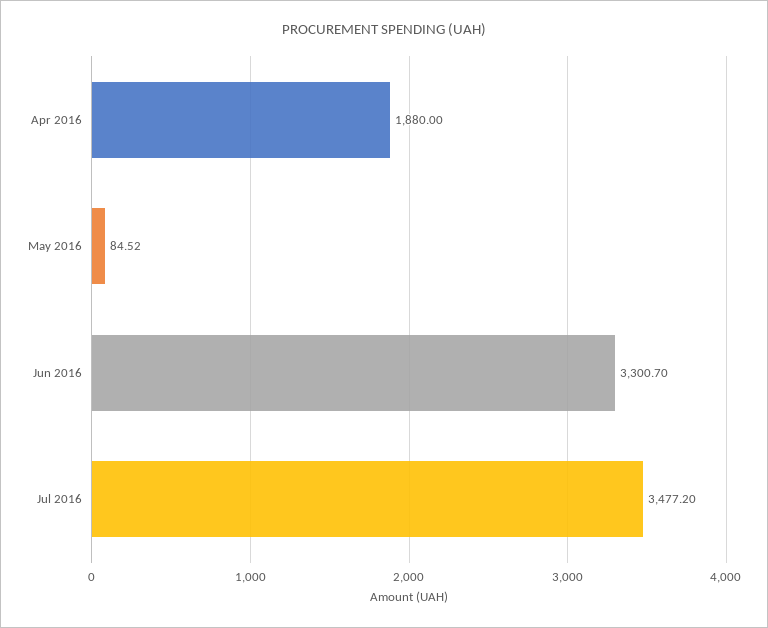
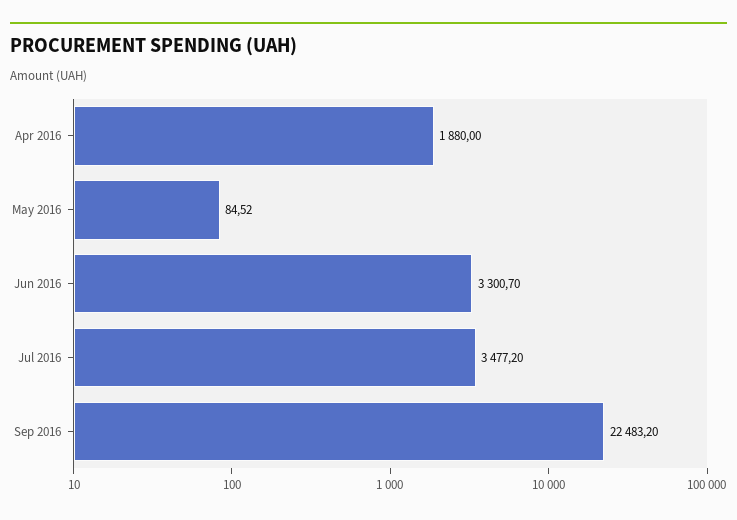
Sep 2016: none -> 22483.2

